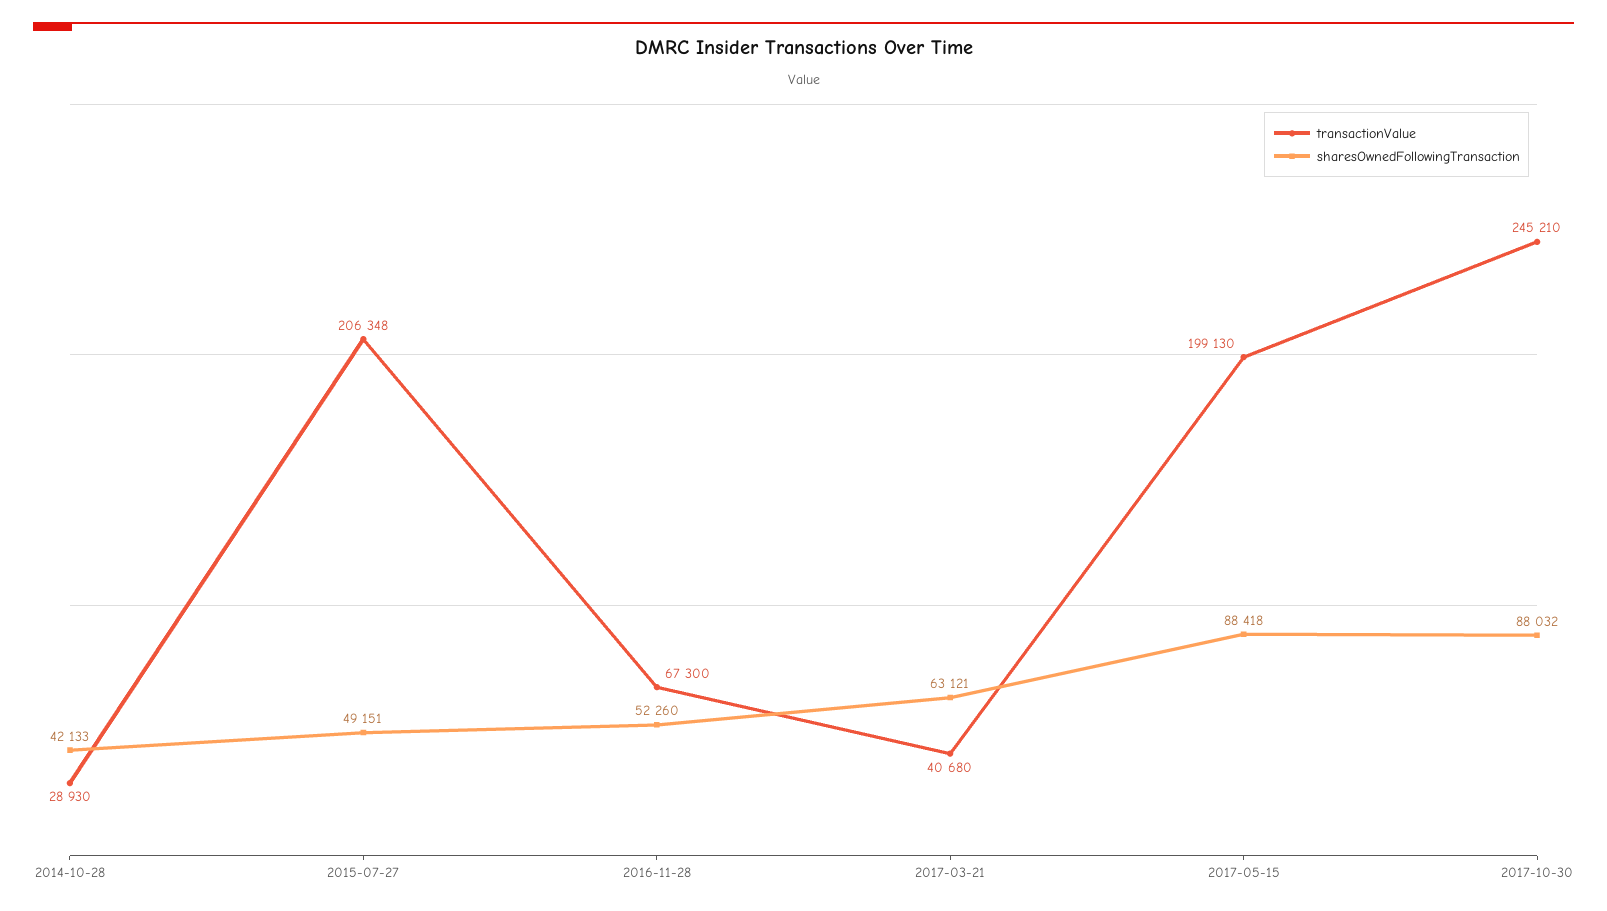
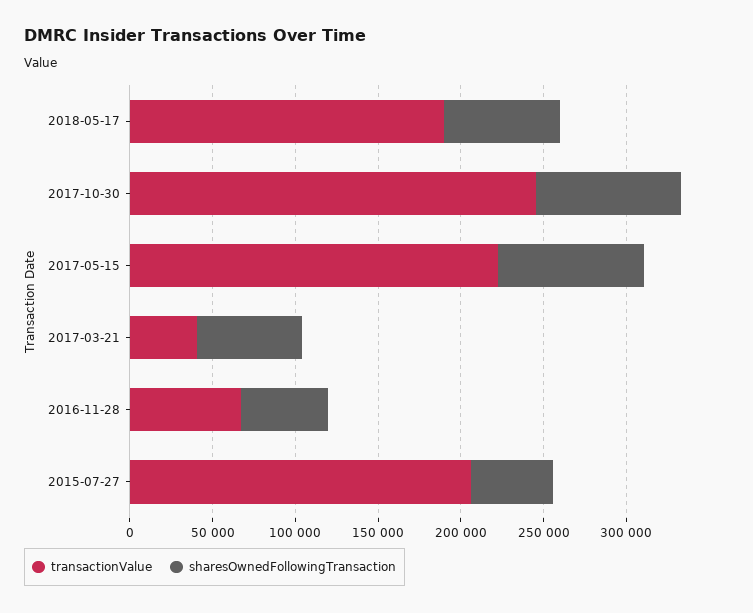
transactionValue, 2014-10-28: 28930 -> none
sharesOwnedFollowingTransaction, 2014-10-28: 42133 -> none
transactionValue, 2017-05-15: 199130 -> 220000
transactionValue, 2018-05-17: none -> 190000
sharesOwnedFollowingTransaction, 2018-05-17: none -> 70000

